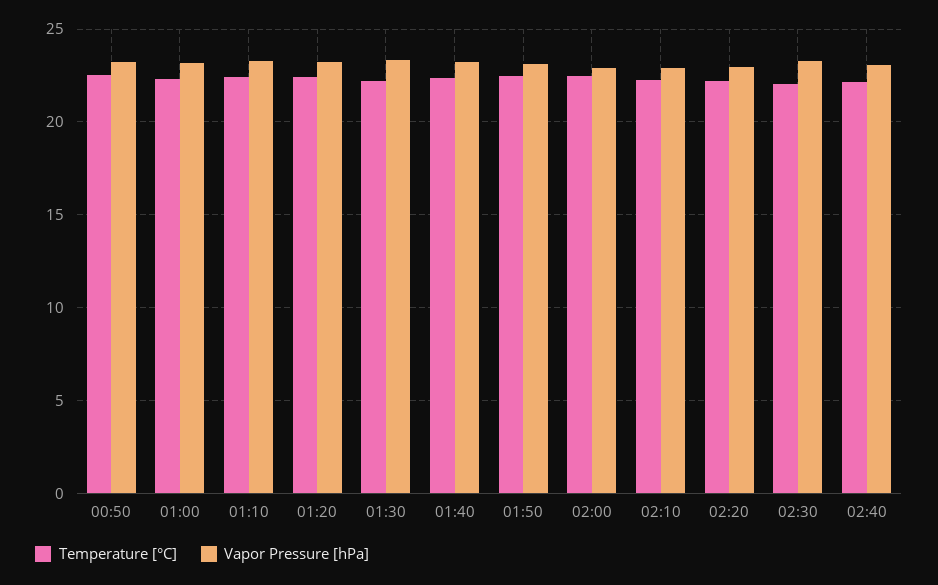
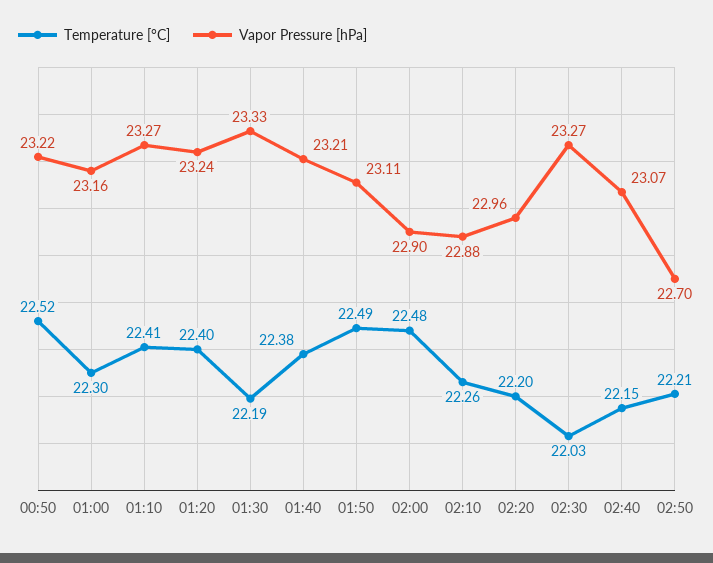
Temperature [°C], 02:50: none -> 22.21
Vapor Pressure [hPa], 02:50: none -> 22.7

